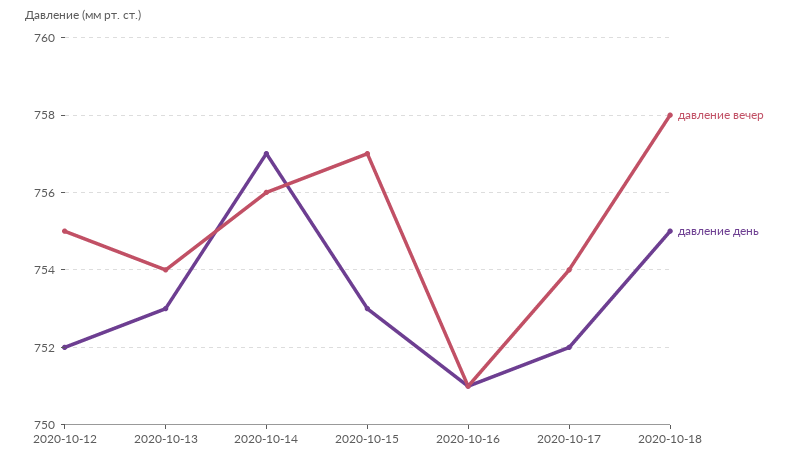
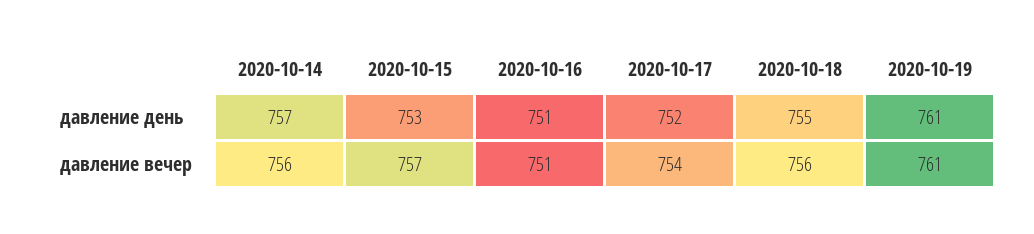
давление вечер, 2020-10-12: 755 -> none
давление день, 2020-10-12: 752 -> none
давление вечер, 2020-10-13: 754 -> none
давление день, 2020-10-13: 753 -> none
давление вечер, 2020-10-18: 758 -> 756
давление день, 2020-10-19: none -> 761
давление вечер, 2020-10-19: none -> 761

